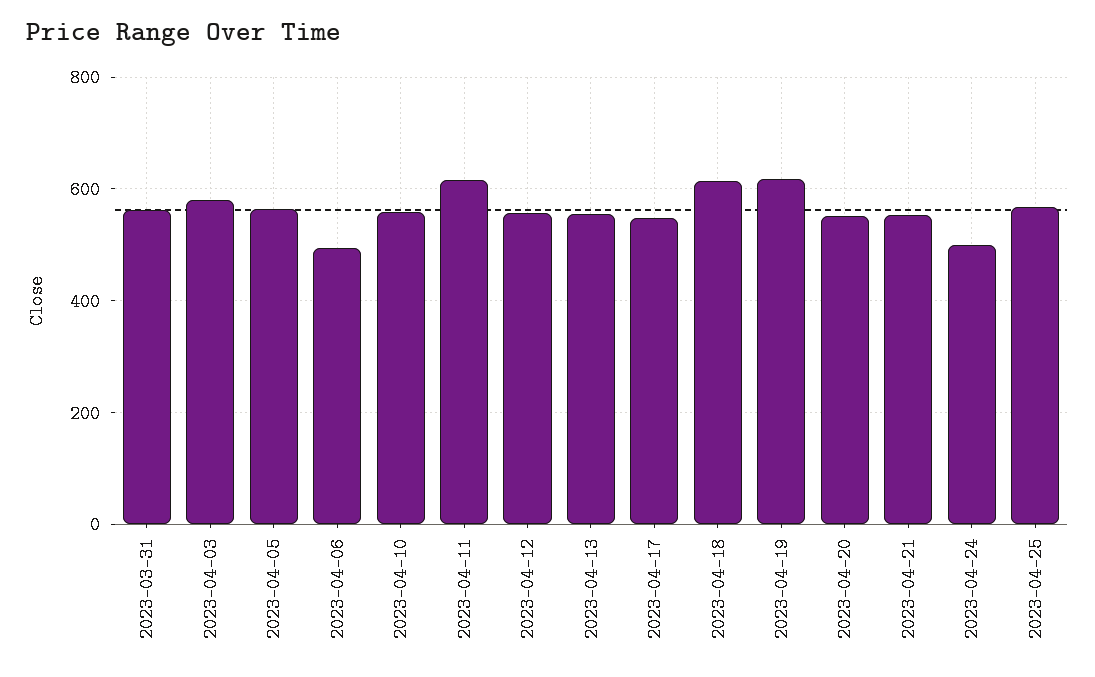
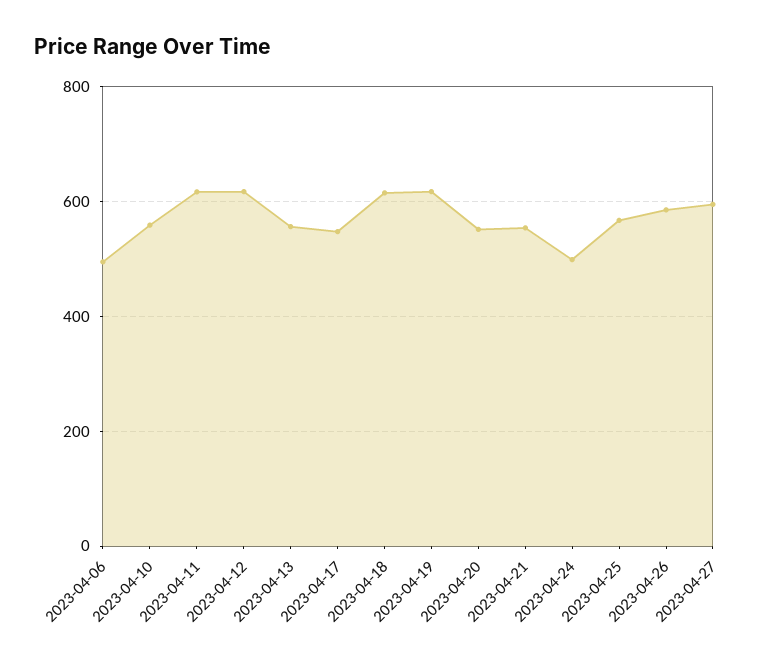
2023-03-31: 560 -> none
2023-04-03: 580 -> none
2023-04-05: 560 -> none
2023-04-12: 560 -> 620
2023-04-26: none -> 580
2023-04-27: none -> 600

